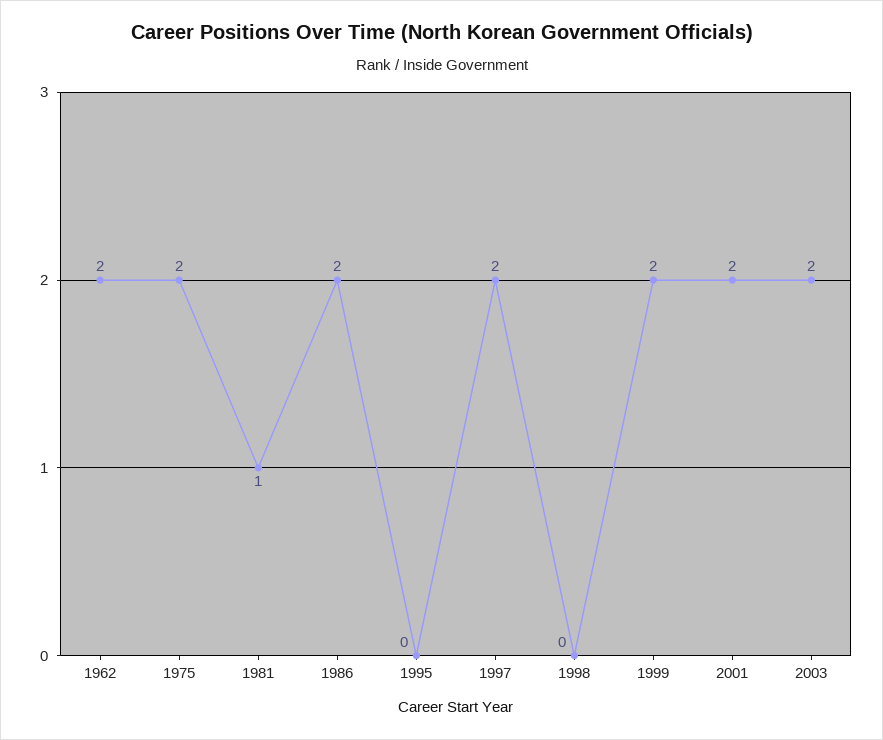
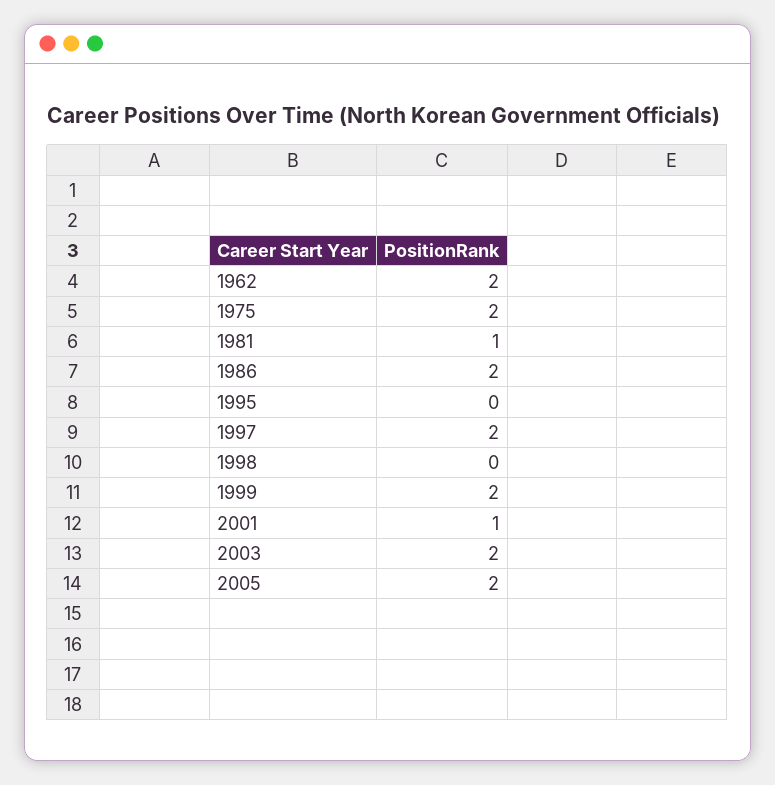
2001: 2 -> 1
2005: none -> 2

